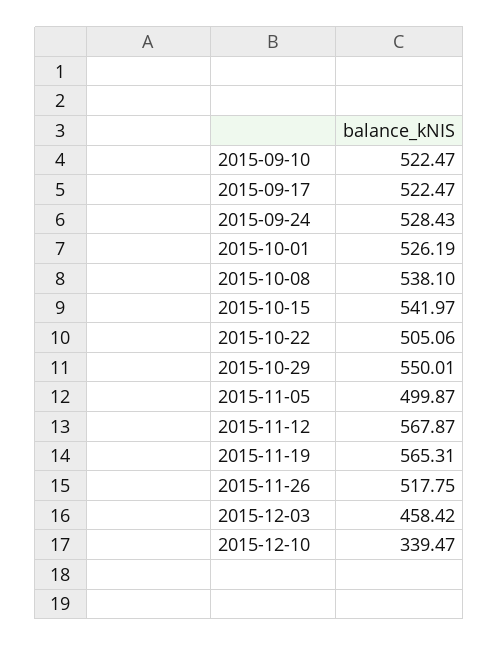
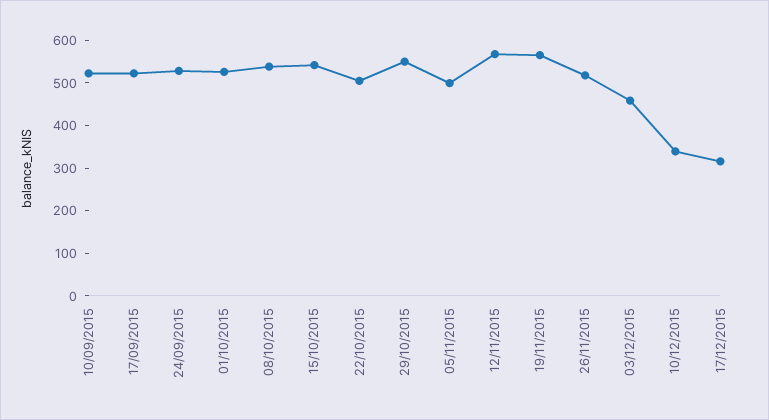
17/12/2015: none -> 320

